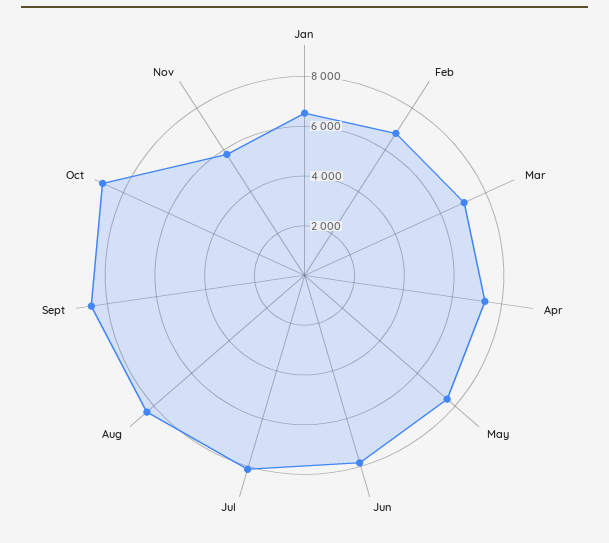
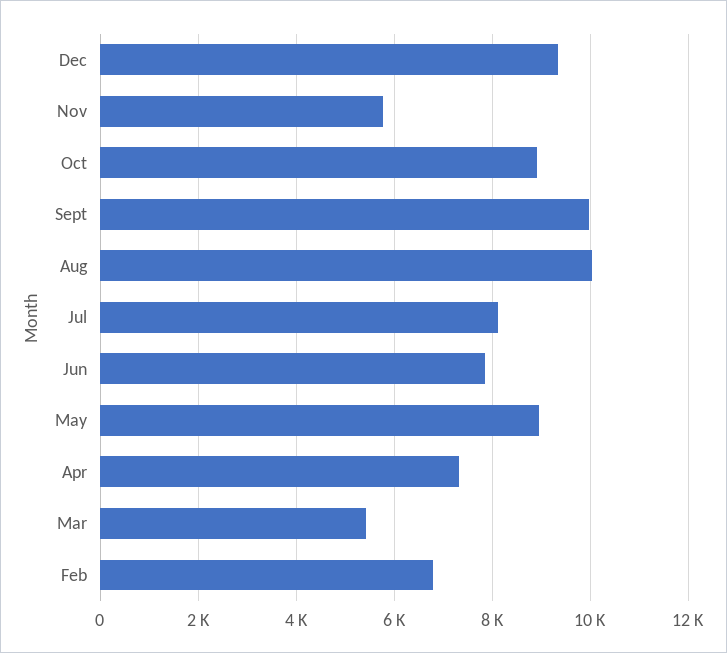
Jan: 6500 -> none
Mar: 7000 -> 5400
May: 7500 -> 9000
Aug: 8500 -> 10000
Sept: 8500 -> 10000
Dec: none -> 9400

